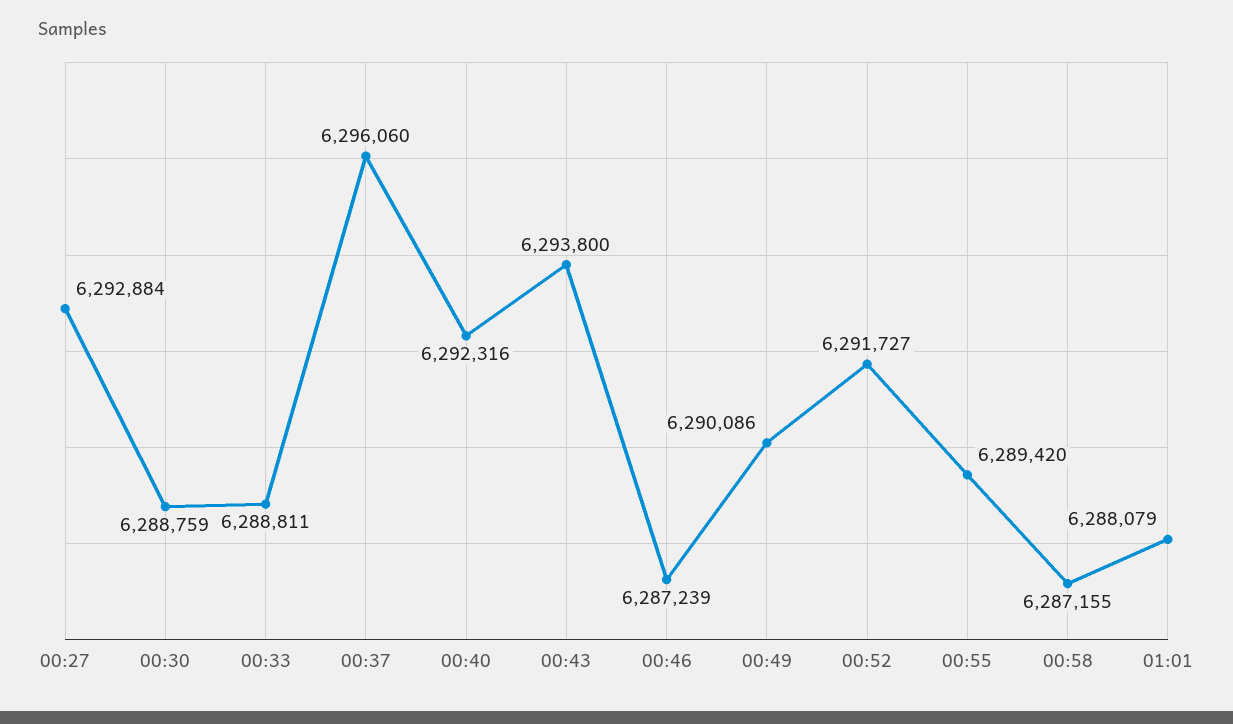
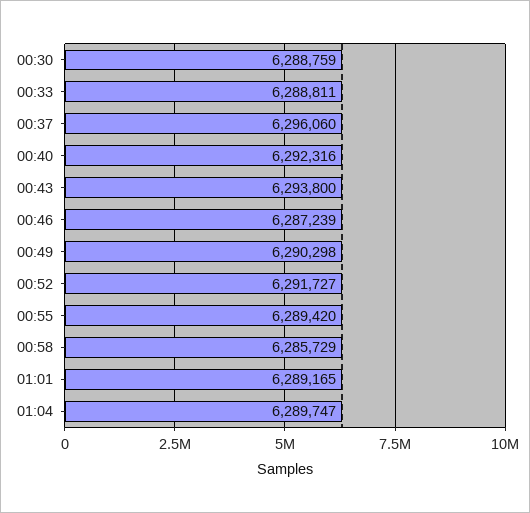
00:27: 6292884 -> none
00:49: 6290086 -> 6290298
00:58: 6287155 -> 6285729
01:01: 6288079 -> 6289165
01:04: none -> 6289747

